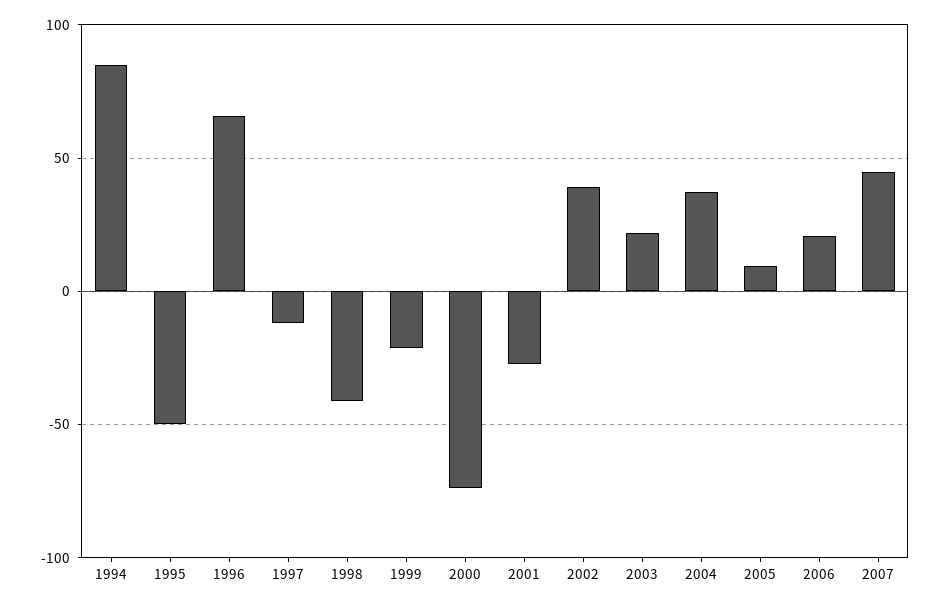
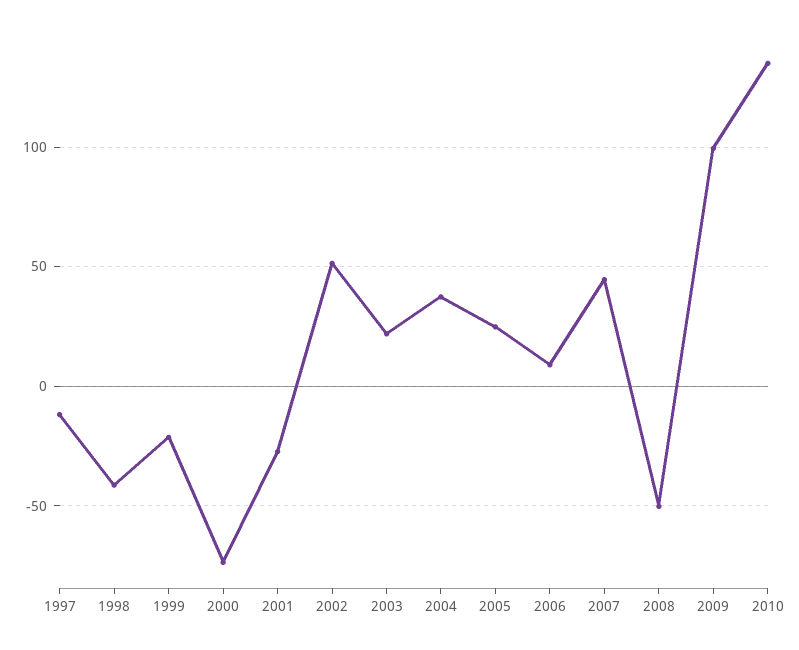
1994: 85 -> none
1995: -50 -> none
1996: 65 -> none
2002: 40 -> 50
2005: 10 -> 25
2006: 20 -> 10
2008: none -> -50
2009: none -> 100
2010: none -> 135

